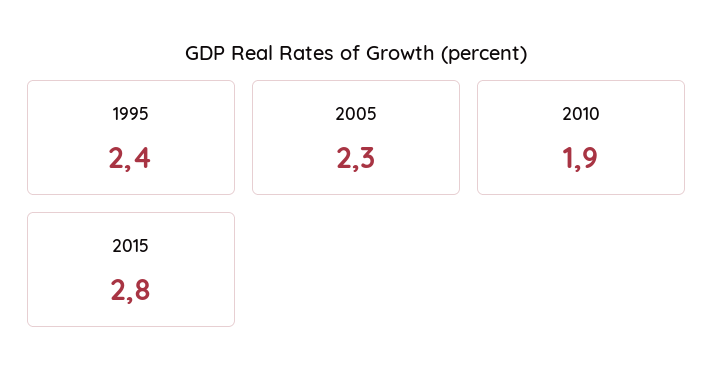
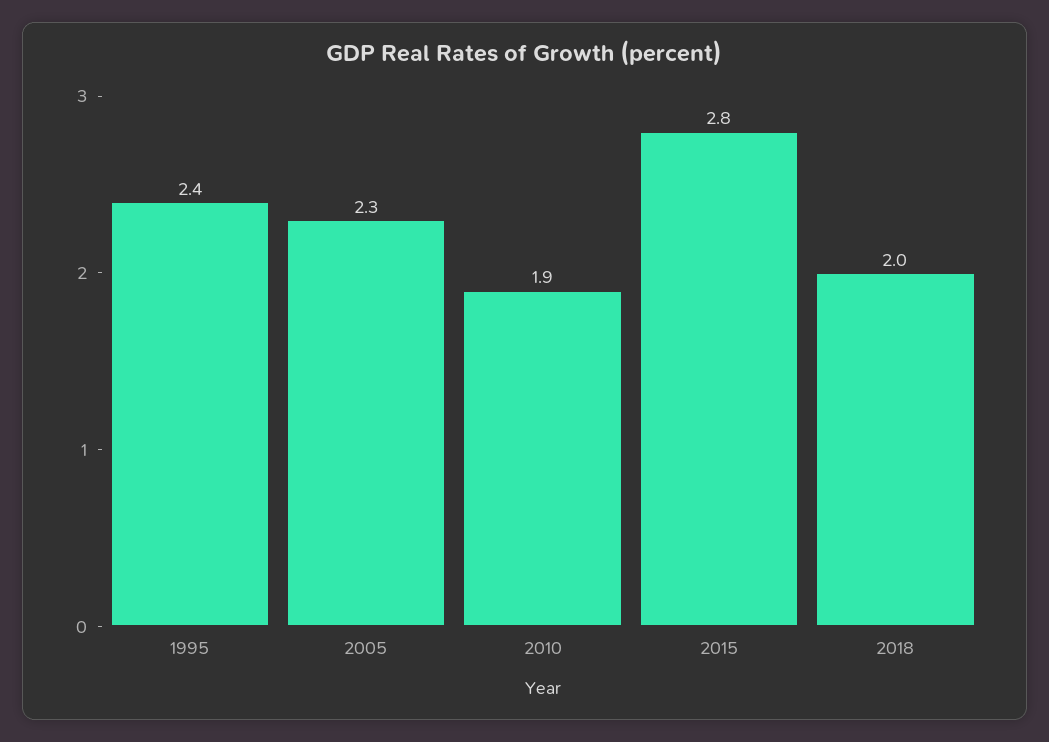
2018: none -> 2

